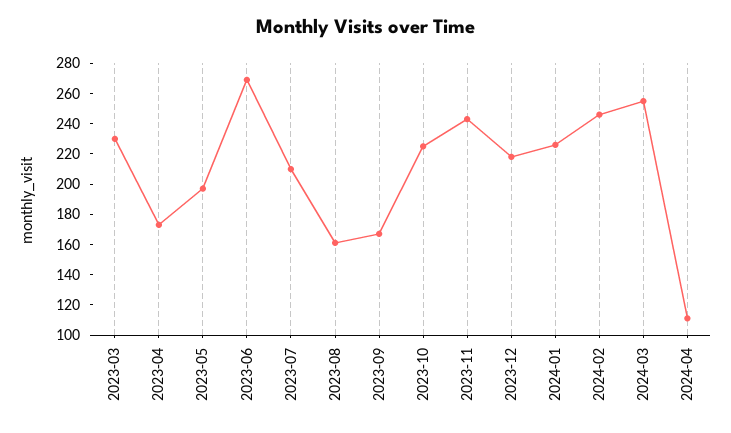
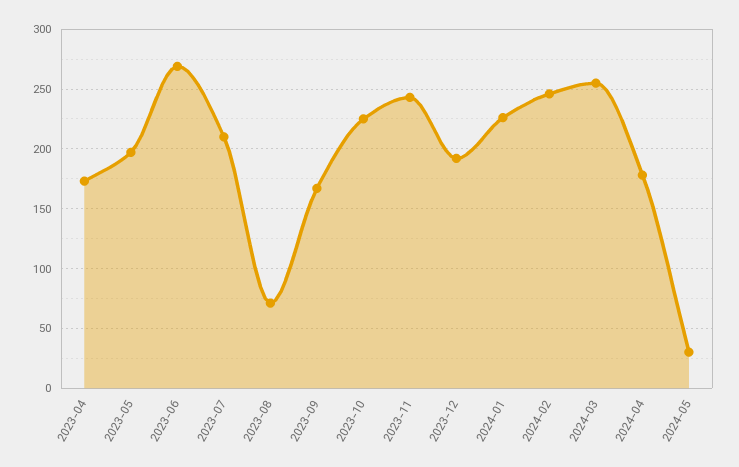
2023-03: 230 -> none
2023-08: 160 -> 70
2023-12: 220 -> 190
2024-04: 110 -> 180
2024-05: none -> 30

